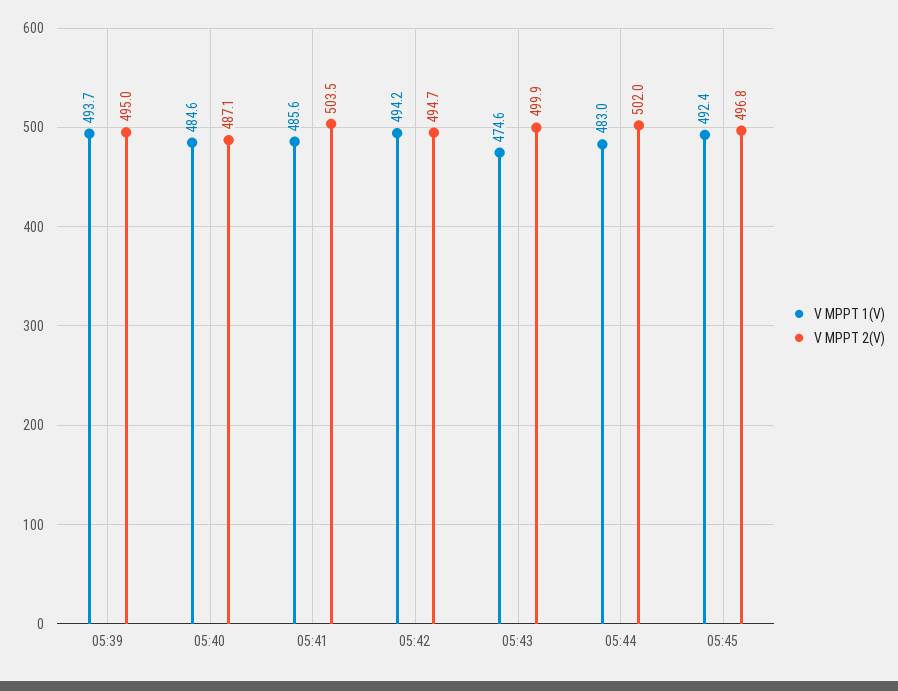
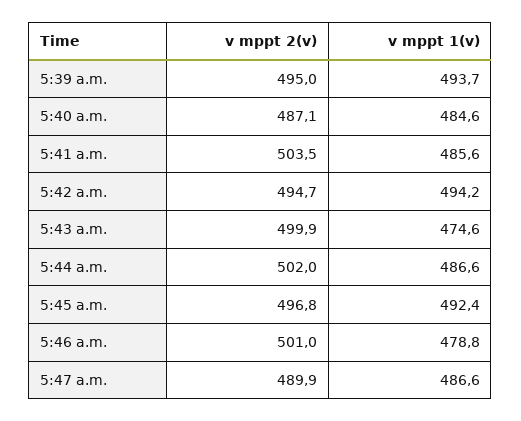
V MPPT 1(V), 05:44: 483 -> 486.6
V MPPT 2(V), 5:46 a.m.: none -> 501
V MPPT 1(V), 5:46 a.m.: none -> 478.8
V MPPT 2(V), 5:47 a.m.: none -> 489.9
V MPPT 1(V), 5:47 a.m.: none -> 486.6

